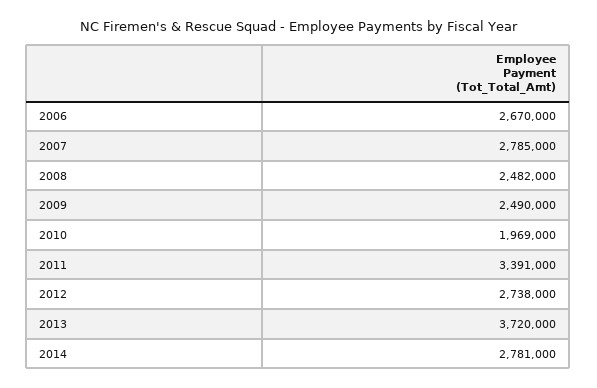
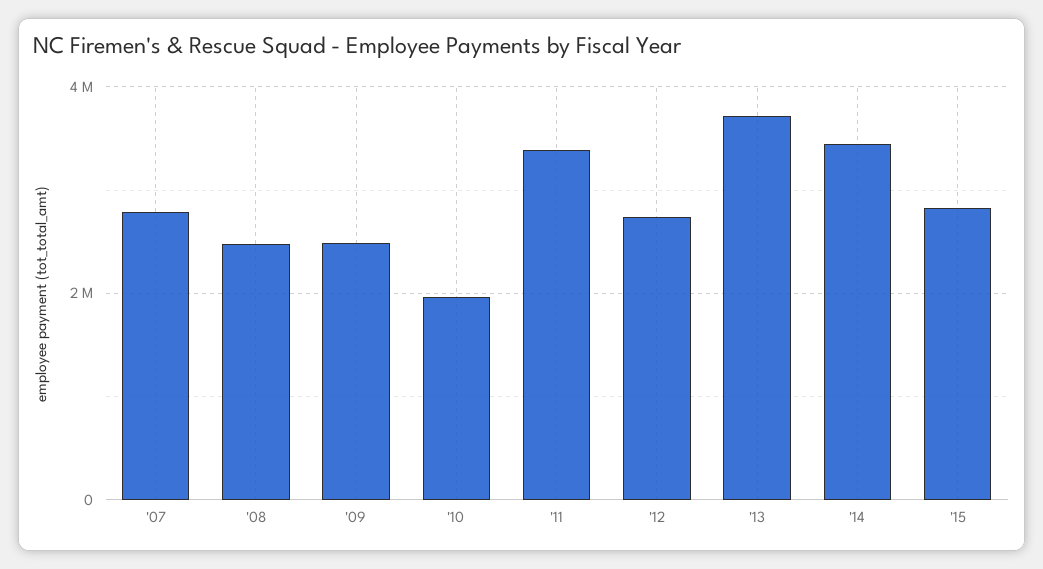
2006: 2670000 -> none
2014: 2781000 -> 3400000
'15: none -> 2800000

